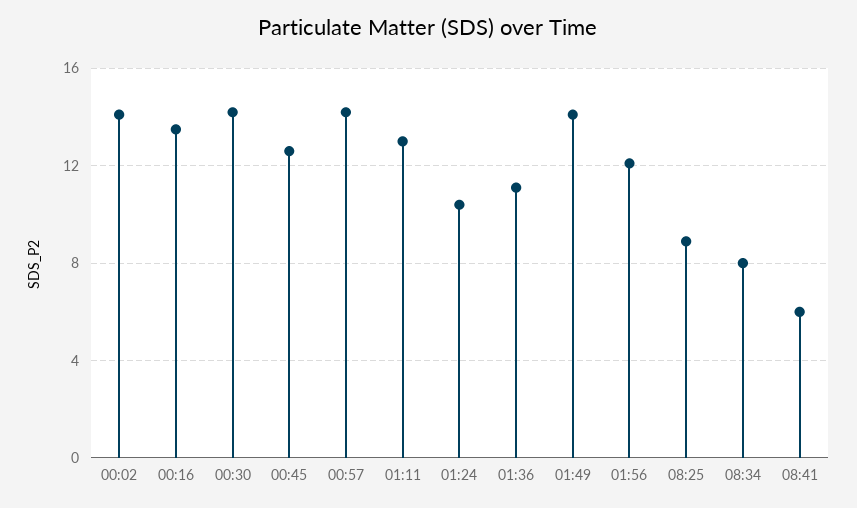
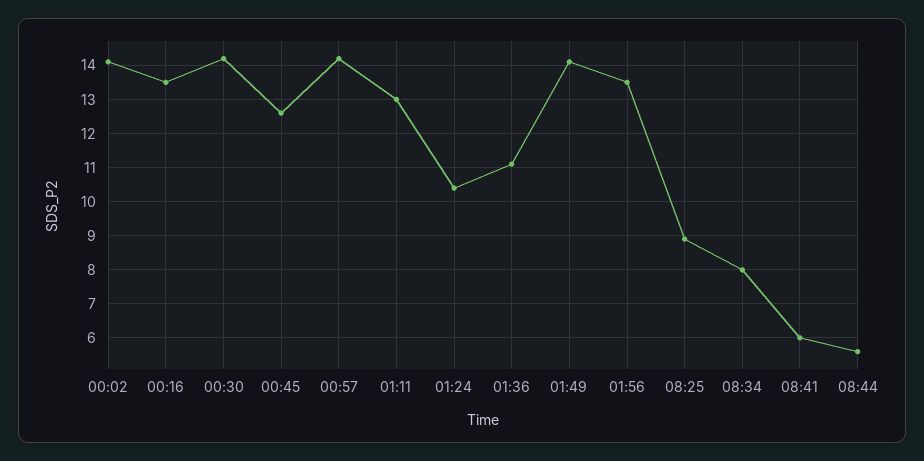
01:56: 12 -> 13.5
08:44: none -> 5.5

